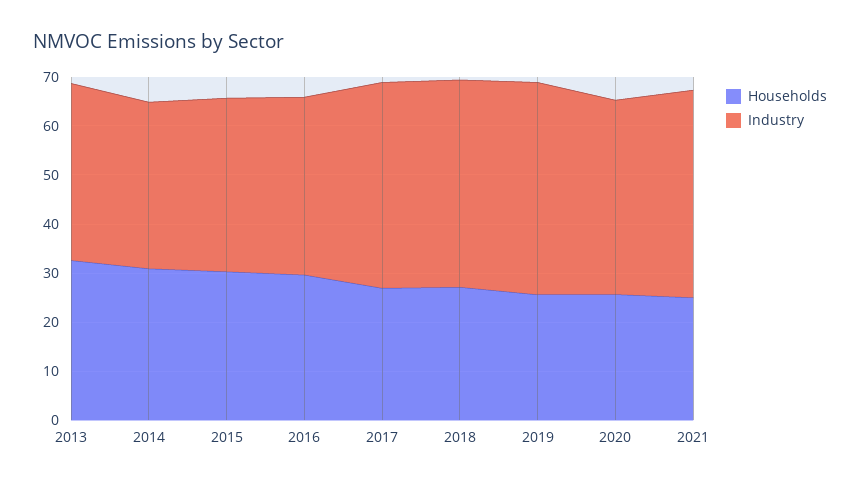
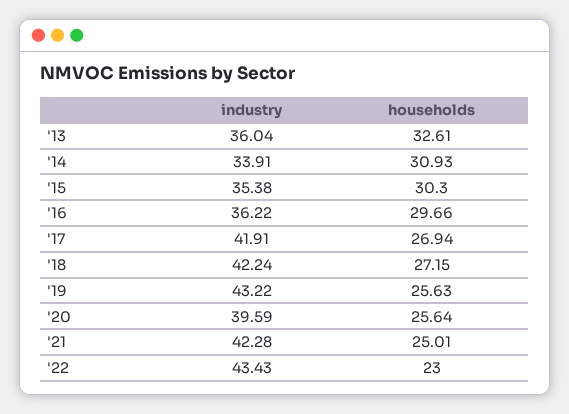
Industry, '22: none -> 43.43
Households, '22: none -> 23

